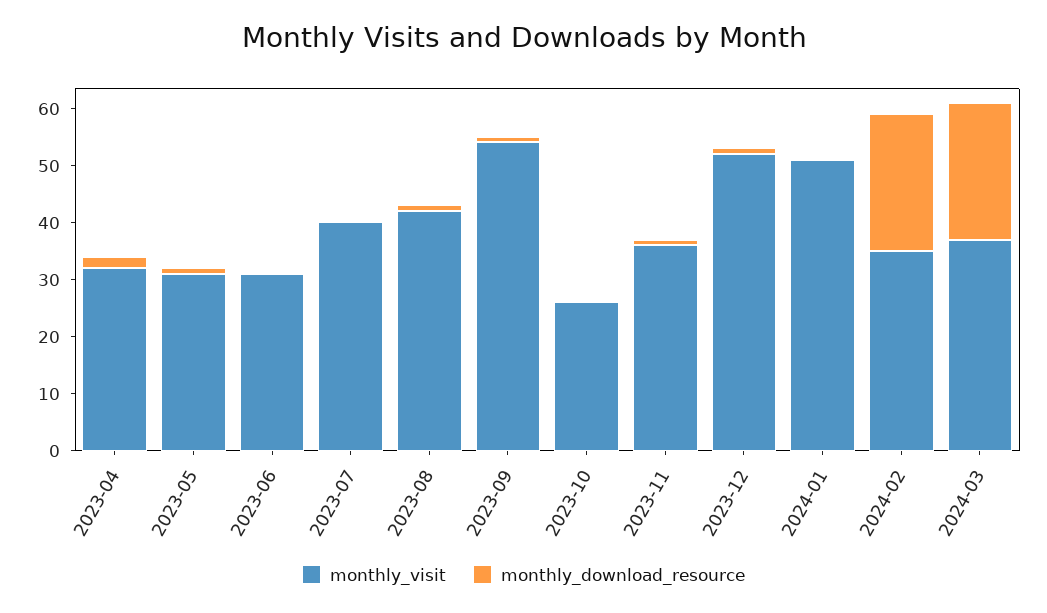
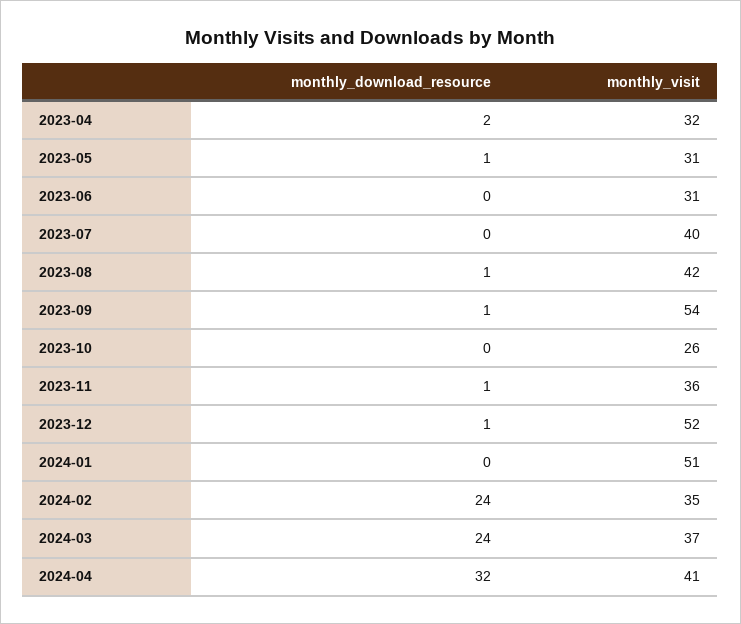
monthly_download_resource, 2024-04: none -> 32
monthly_visit, 2024-04: none -> 41

